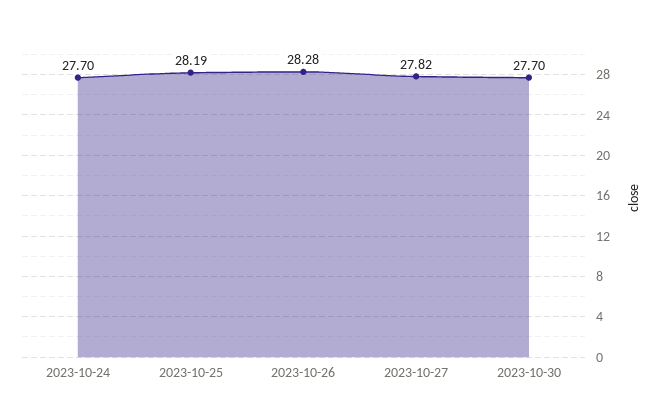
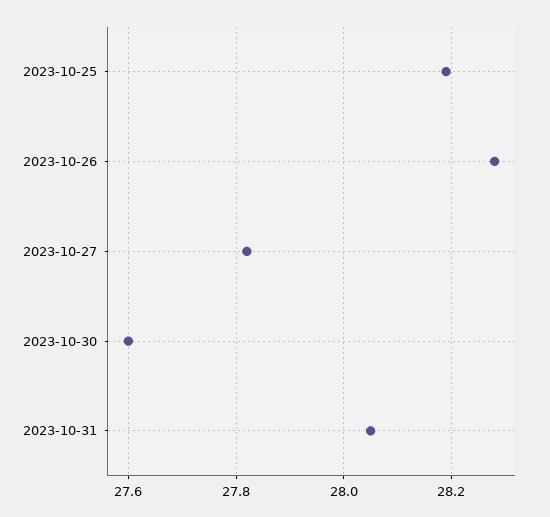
2023-10-24: 27.7 -> none
2023-10-30: 27.7 -> 27.6
2023-10-31: none -> 28.05

